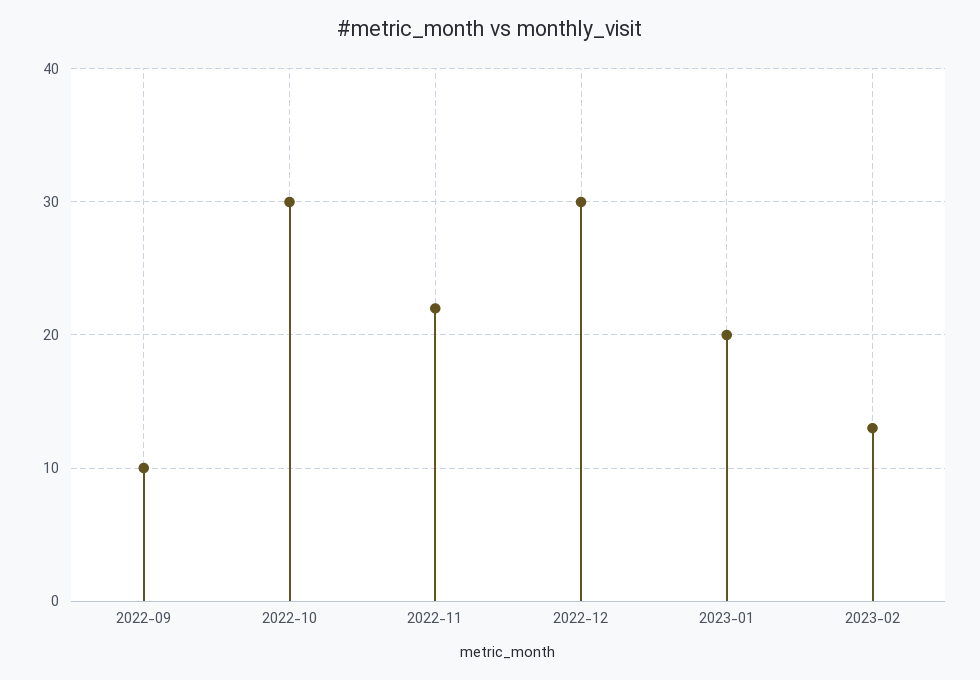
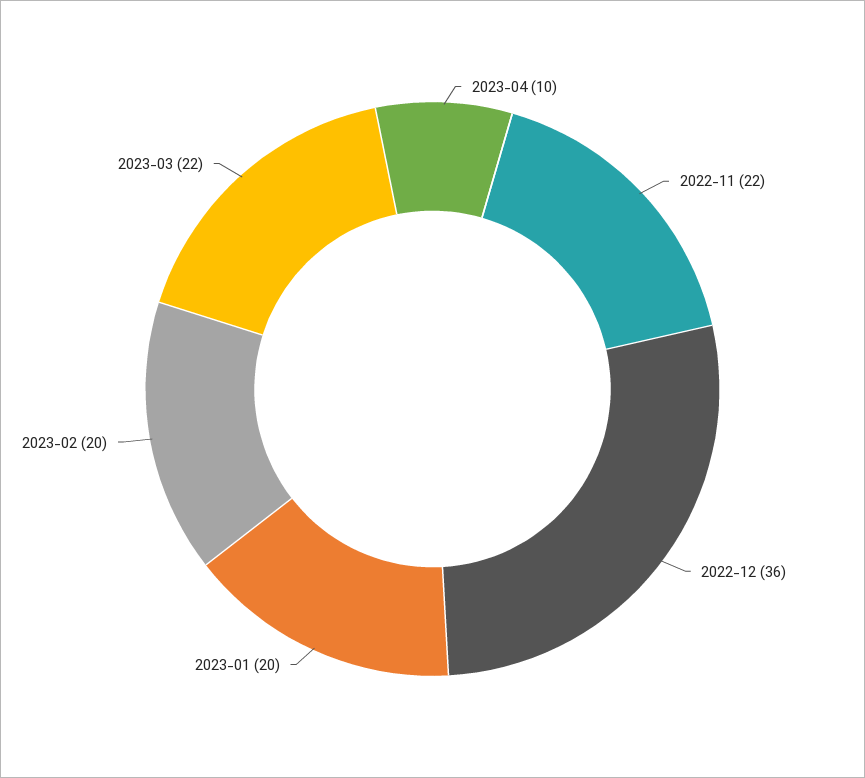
2022-09: 10 -> none
2022-10: 30 -> none
2022-12: 30 -> 36
2023-02: 13 -> 20
2023-04: none -> 10
2023-03: none -> 22

